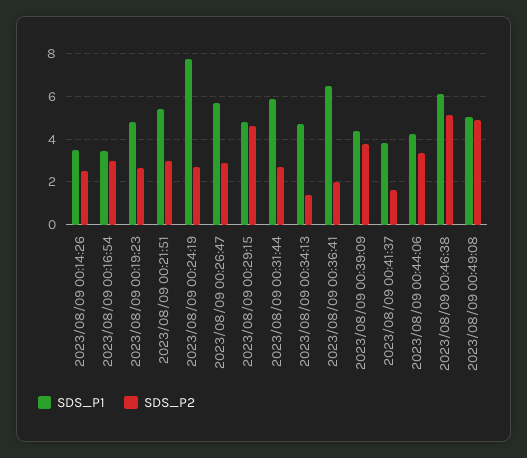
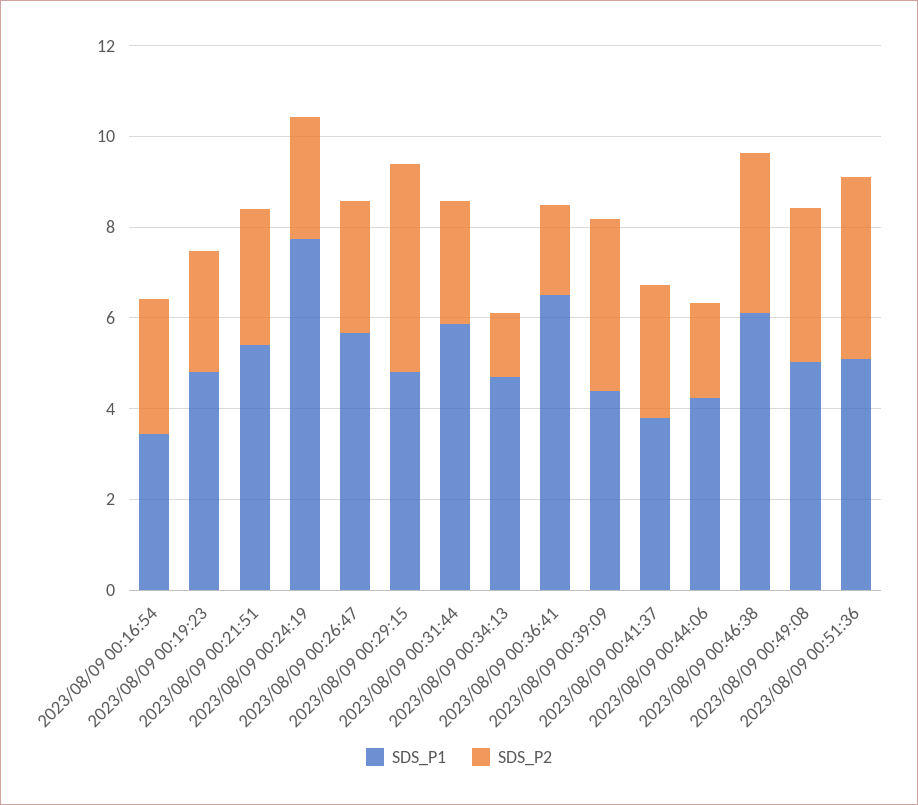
SDS_P1, 2023/08/09 00:14:26: 3.5 -> none
SDS_P2, 2023/08/09 00:14:26: 2.5 -> none
SDS_P2, 2023/08/09 00:41:37: 1.5 -> 3
SDS_P2, 2023/08/09 00:44:06: 3.5 -> 2
SDS_P2, 2023/08/09 00:46:38: 5 -> 3.5
SDS_P2, 2023/08/09 00:49:08: 5 -> 3.5
SDS_P1, 2023/08/09 00:51:36: none -> 5
SDS_P2, 2023/08/09 00:51:36: none -> 4

